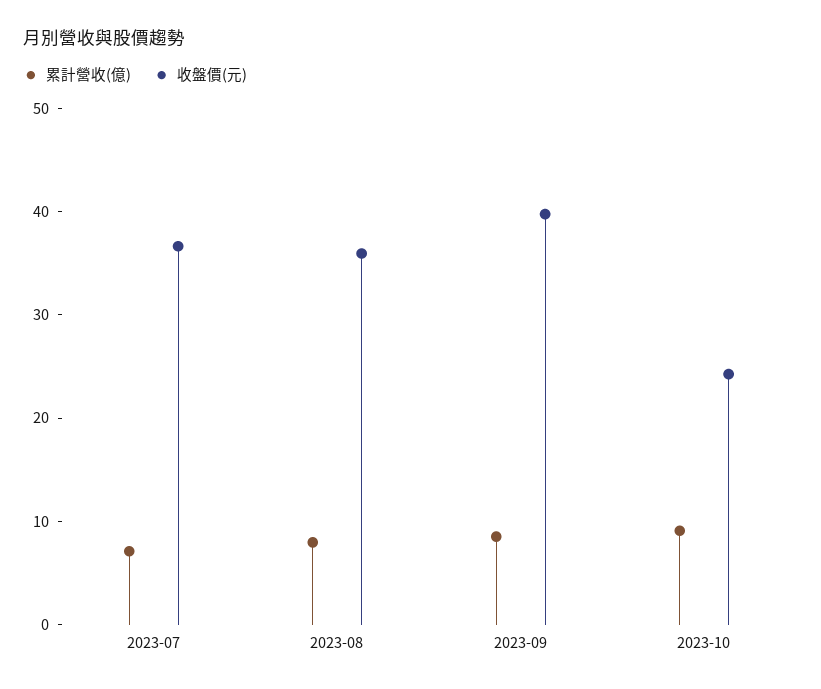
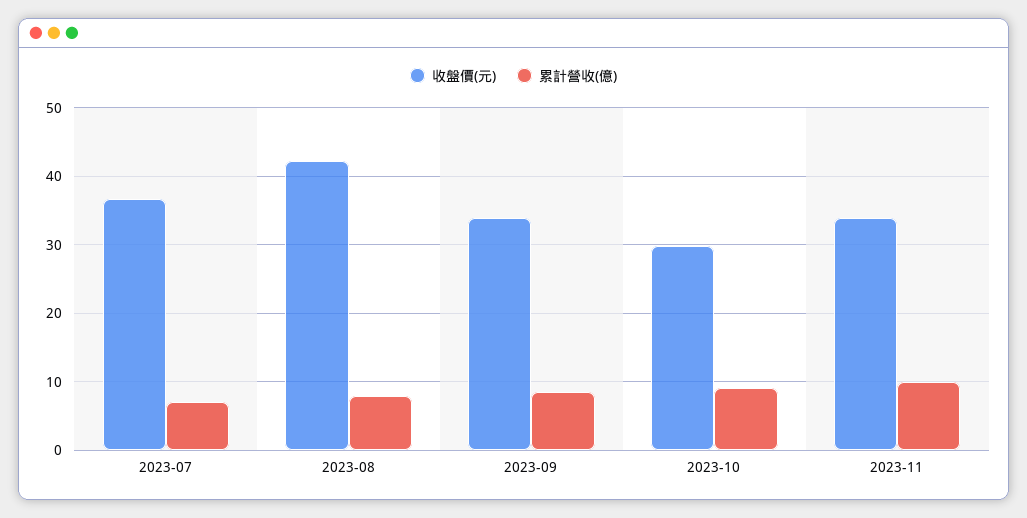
收盤價(元), 2023-08: 36 -> 42
收盤價(元), 2023-09: 40 -> 34
收盤價(元), 2023-10: 24 -> 30
收盤價(元), 2023-11: none -> 34
累計營收(億), 2023-11: none -> 10

